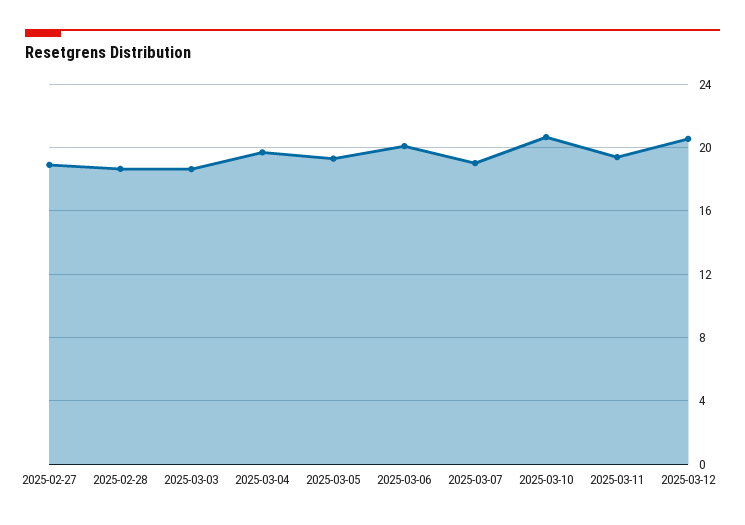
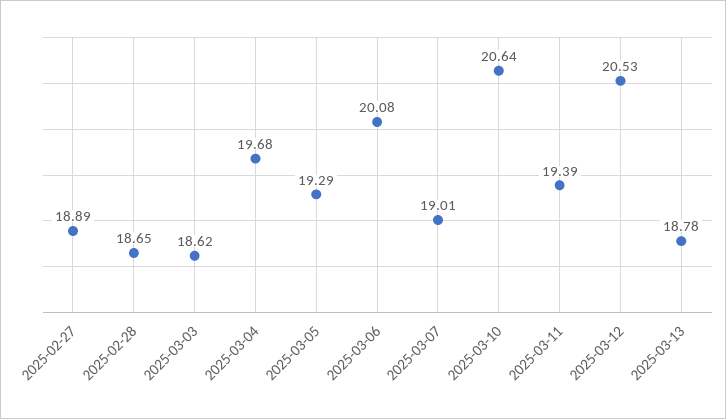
2025-03-13: none -> 18.78

